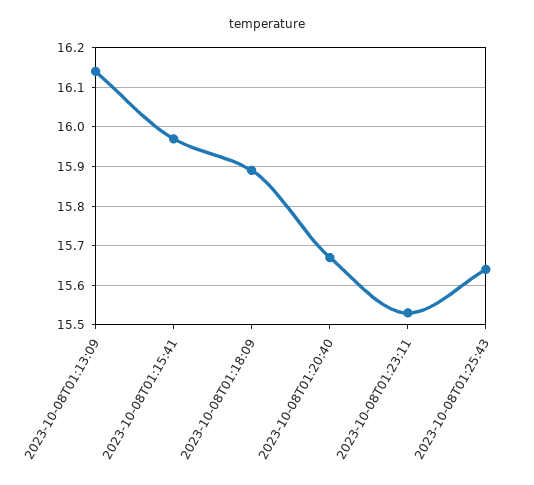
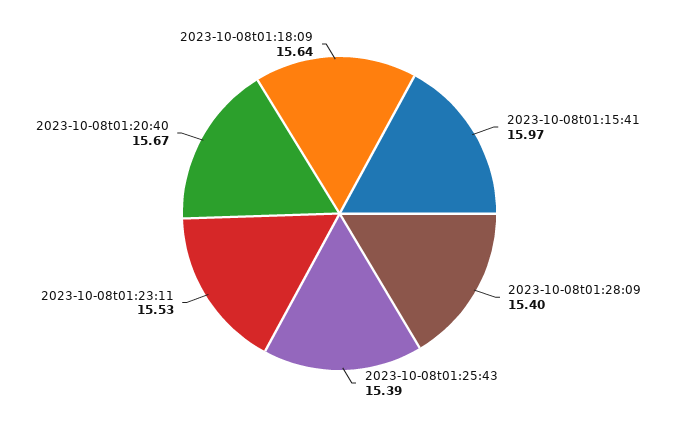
2023-10-08T01:13:09: 16.15 -> none
2023-10-08T01:18:09: 15.9 -> 15.64
2023-10-08T01:25:43: 15.65 -> 15.39
2023-10-08t01:28:09: none -> 15.4

